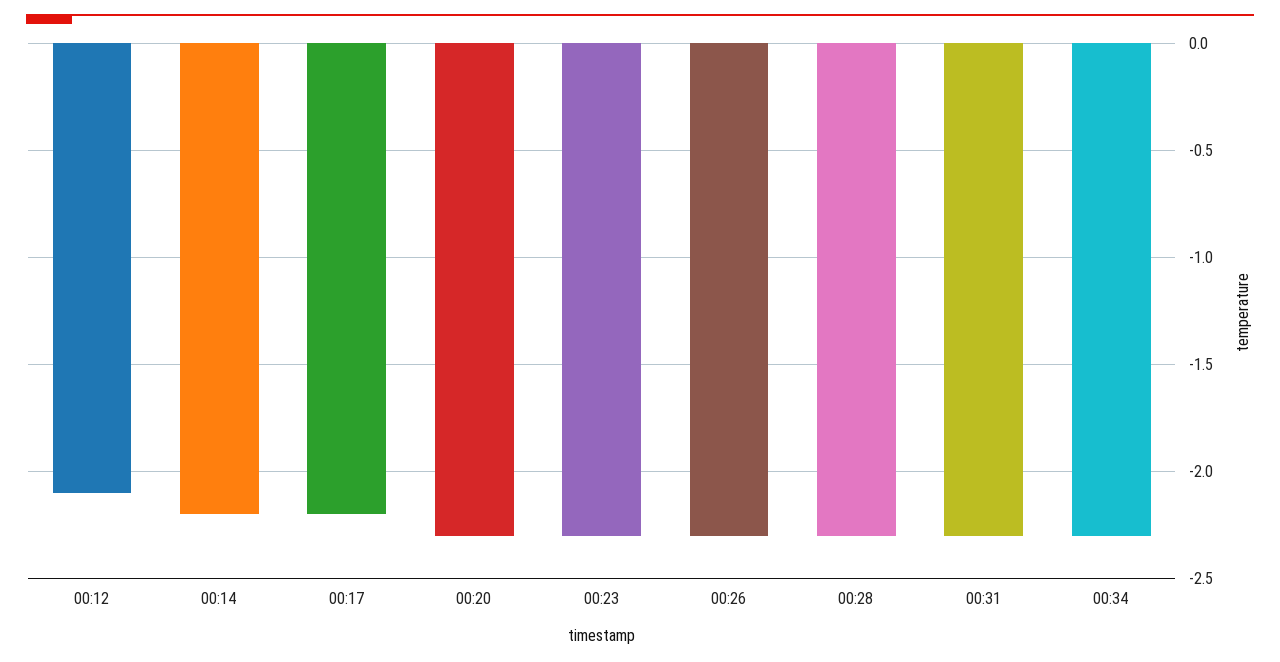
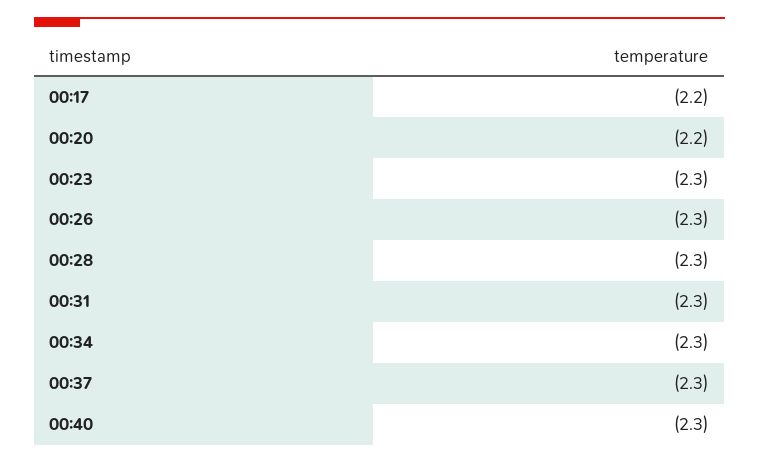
00:12: -2.1 -> none
00:14: -2.2 -> none
00:20: -2.3 -> -2.2
00:37: none -> -2.3
00:40: none -> -2.3

